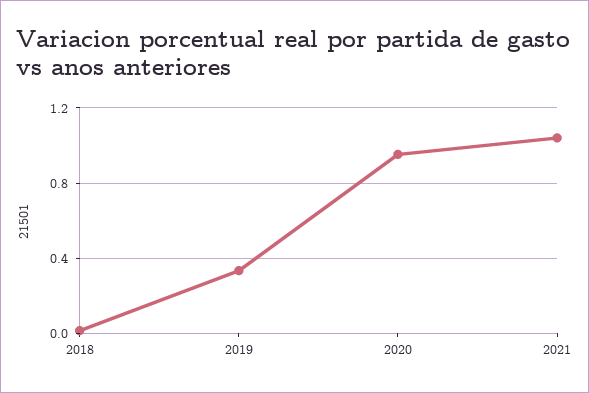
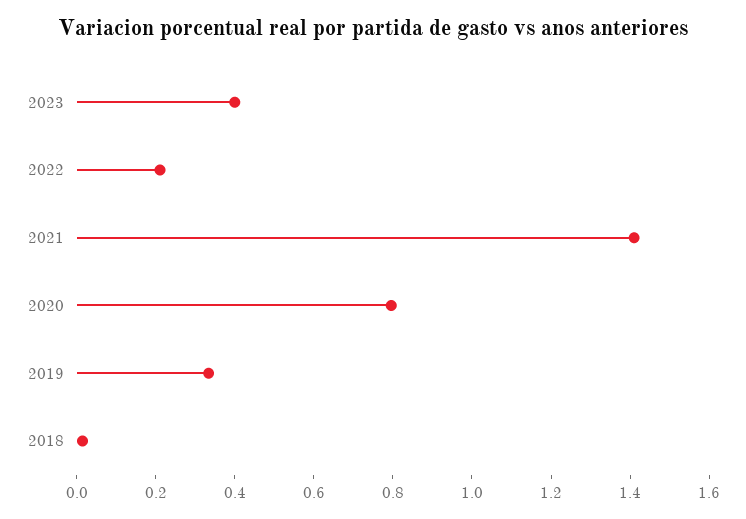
2020: 0.95 -> 0.8
2021: 1.05 -> 1.4
2023: none -> 0.4
2022: none -> 0.2

